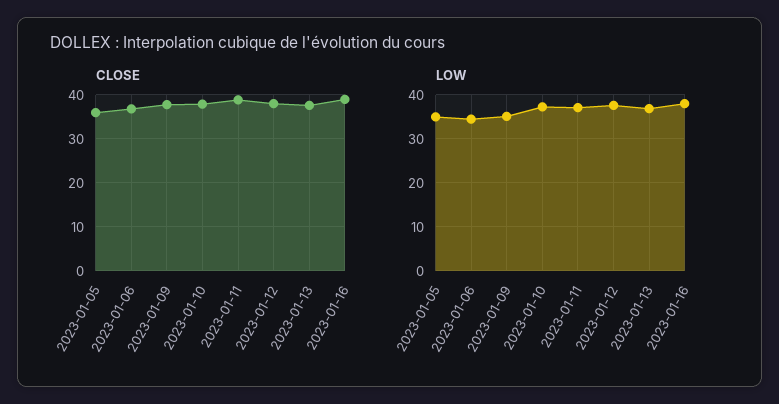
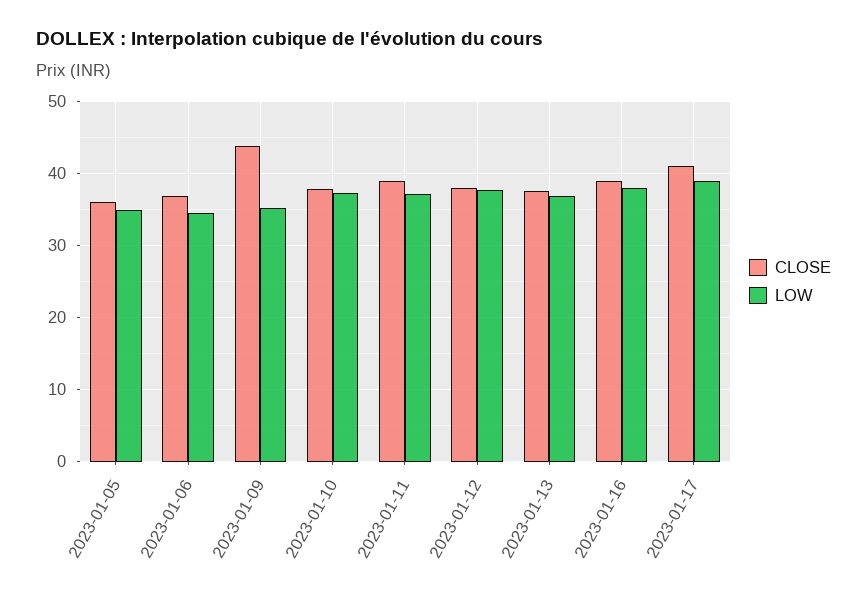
CLOSE, 2023-01-09: 38 -> 44
CLOSE, 2023-01-17: none -> 41
LOW, 2023-01-17: none -> 39

